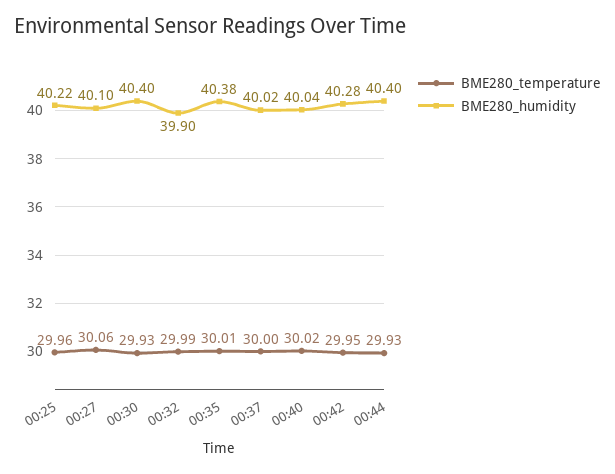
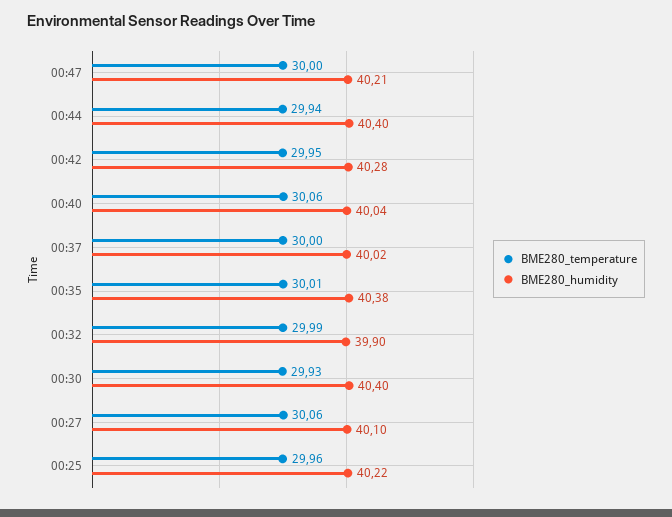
BME280_temperature, 00:40: 30.02 -> 30.06
BME280_temperature, 00:44: 29.93 -> 29.94
BME280_temperature, 00:47: none -> 30
BME280_humidity, 00:47: none -> 40.21

